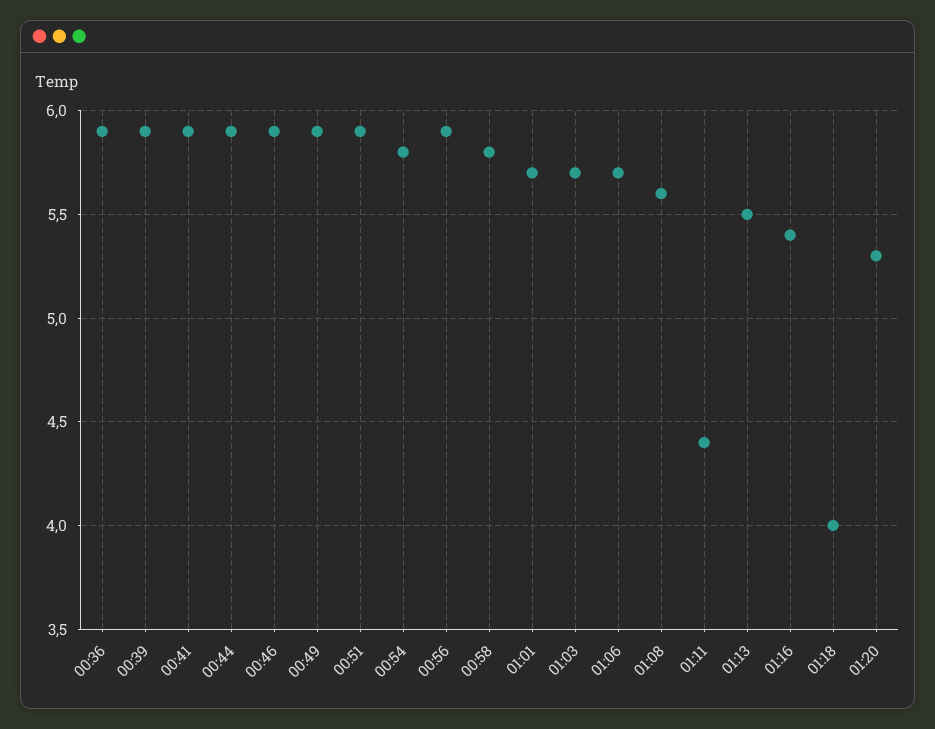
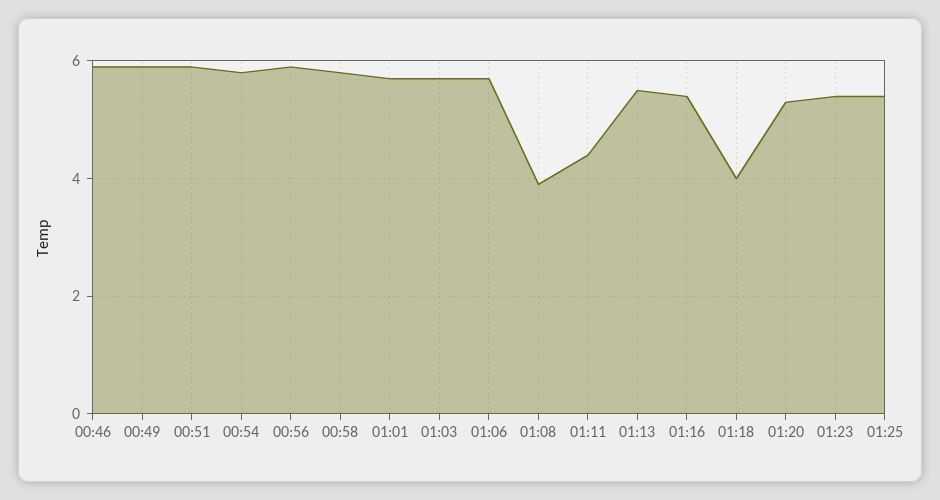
00:36: 5.9 -> none
00:39: 5.9 -> none
00:41: 5.9 -> none
00:44: 5.9 -> none
01:08: 5.6 -> 4
01:23: none -> 5.5
01:25: none -> 5.5

